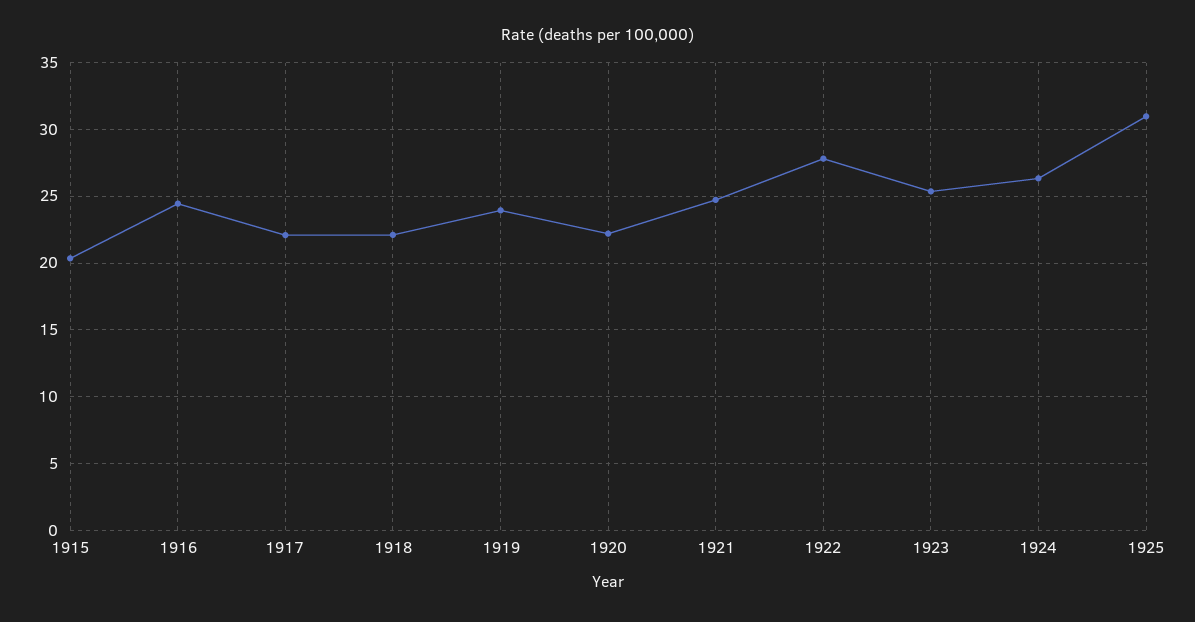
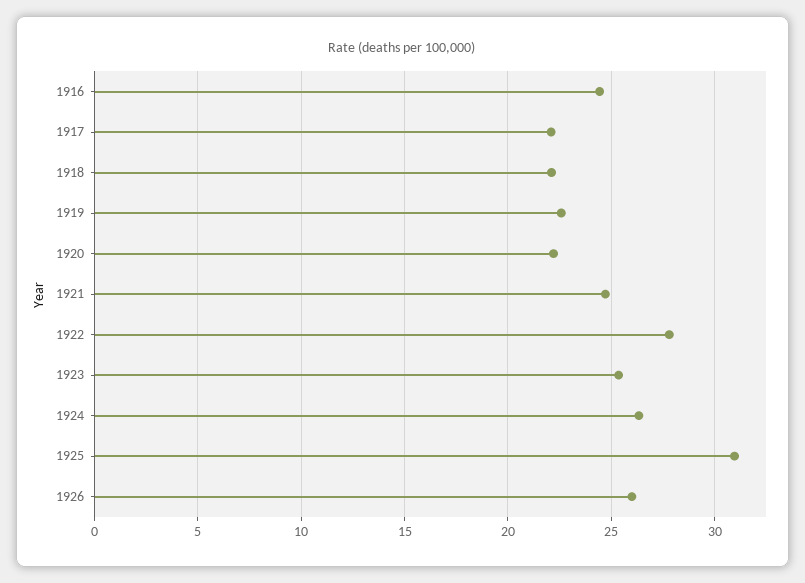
1915: 20.5 -> none
1919: 24 -> 22.5
1926: none -> 26

